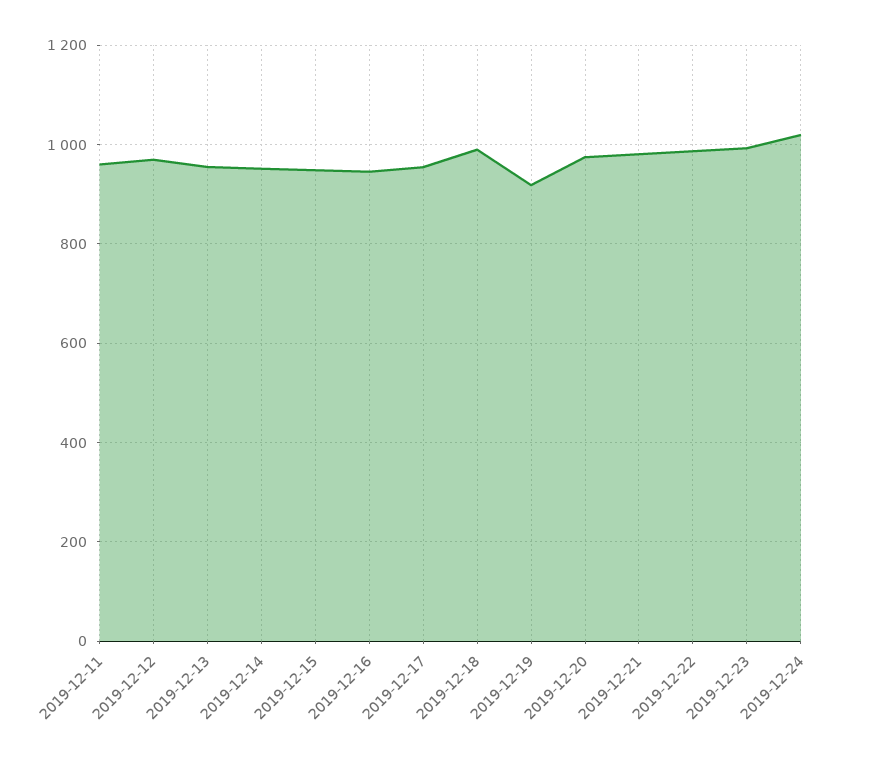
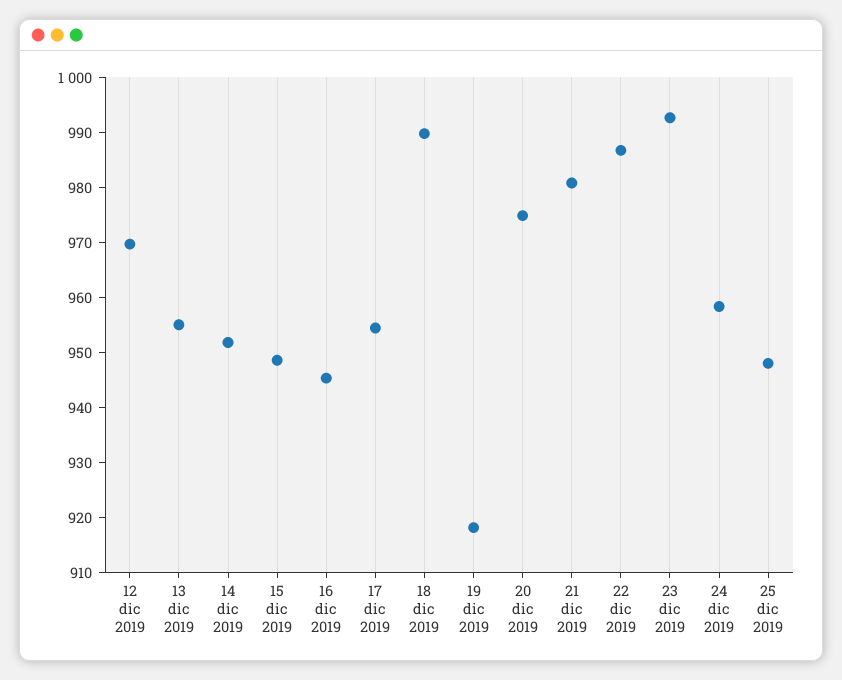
2019-12-11: 960 -> none
2019-12-24: 1020 -> 958
25 dic 2019: none -> 948

